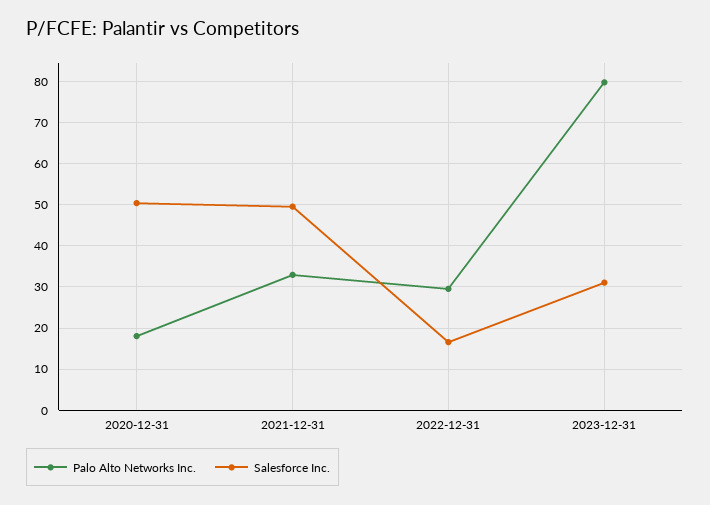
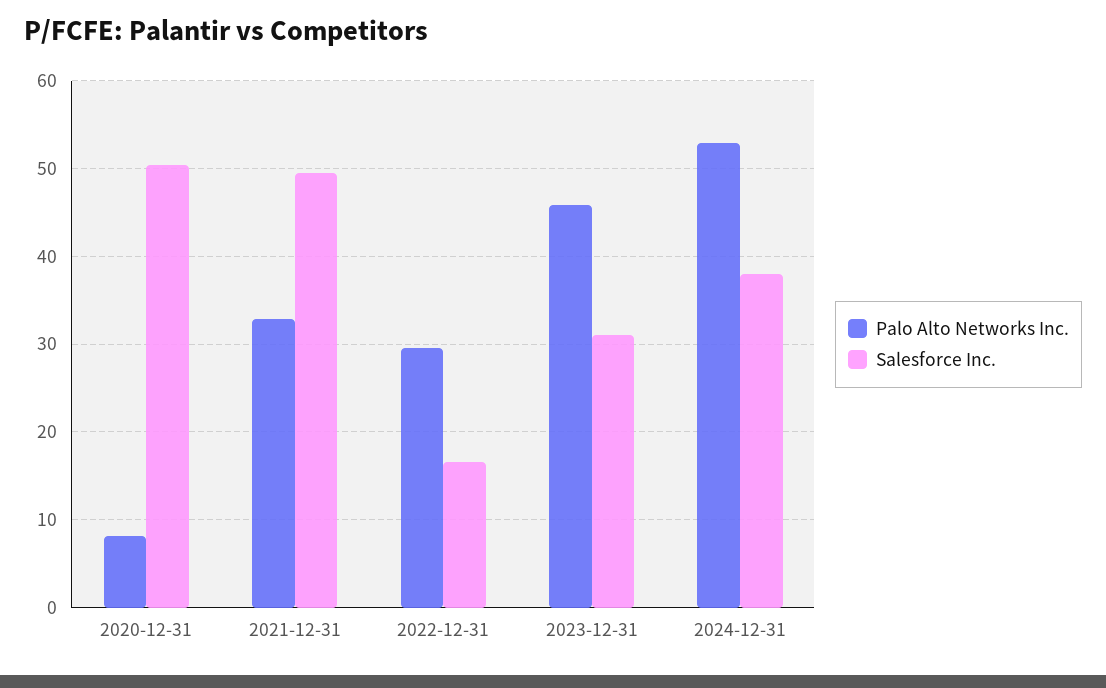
Palo Alto Networks Inc., 2020-12-31: 18 -> 8
Palo Alto Networks Inc., 2023-12-31: 80 -> 46
Palo Alto Networks Inc., 2024-12-31: none -> 53
Salesforce Inc., 2024-12-31: none -> 38

